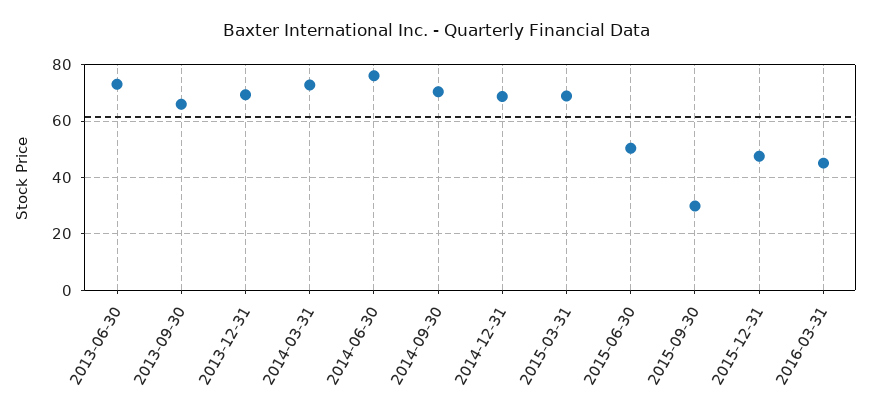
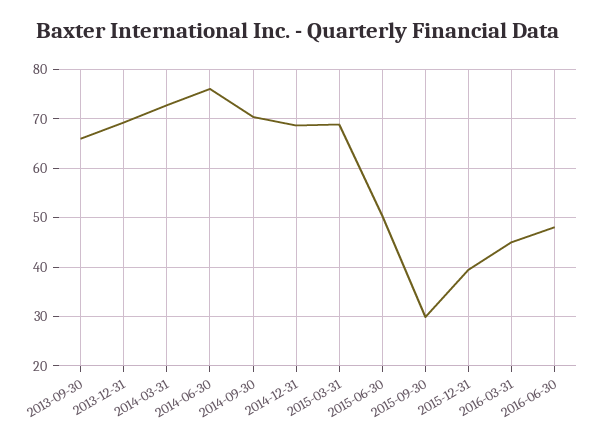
2013-06-30: 72.5 -> none
2015-12-31: 47.5 -> 40
2016-06-30: none -> 48

